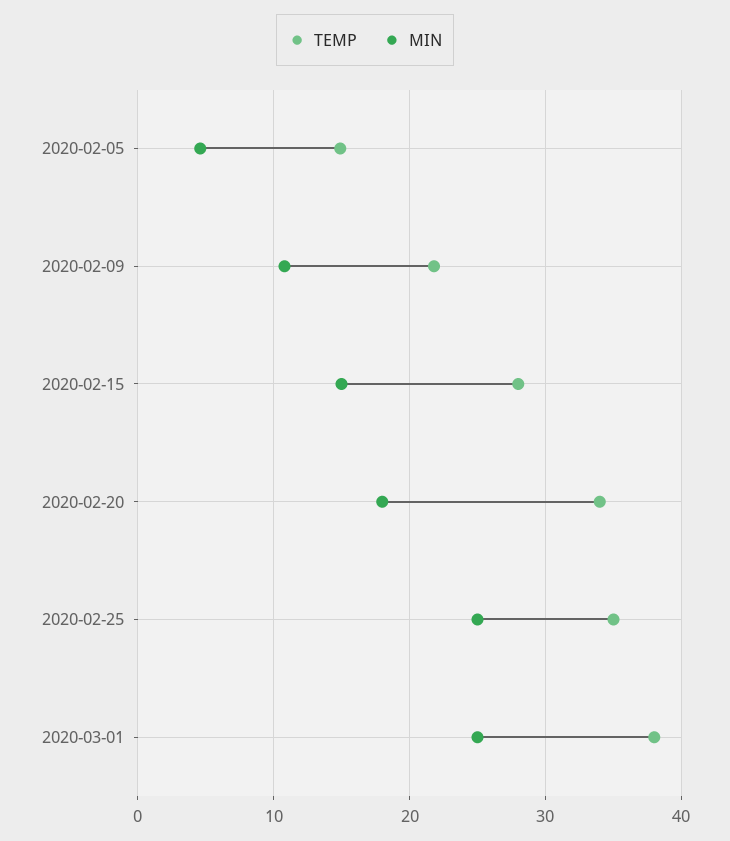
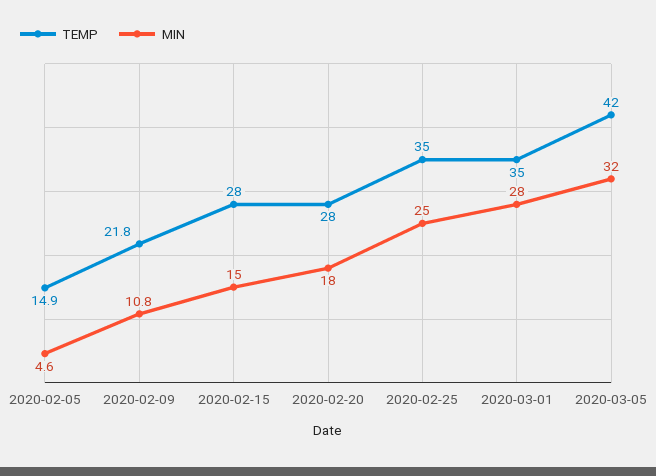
TEMP, 2020-02-20: 34 -> 28
TEMP, 2020-03-01: 38 -> 35
MIN, 2020-03-01: 25 -> 28
TEMP, 2020-03-05: none -> 42
MIN, 2020-03-05: none -> 32

